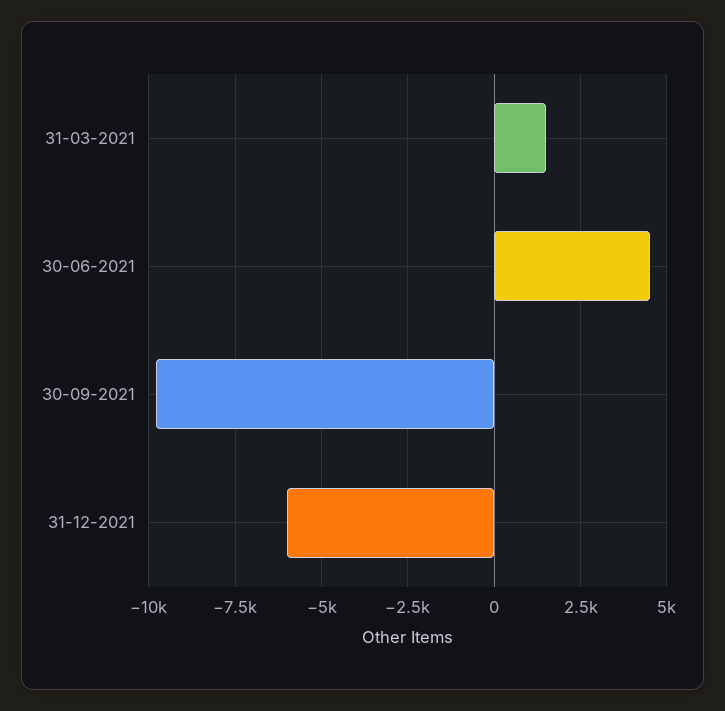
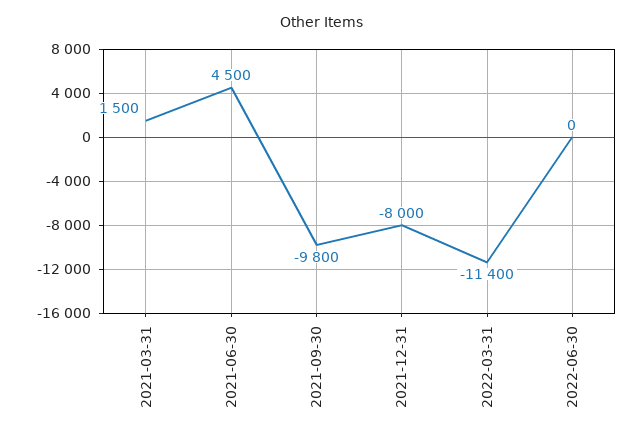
31-12-2021: -6000 -> -8000
2022-03-31: none -> -11400
2022-06-30: none -> 0

